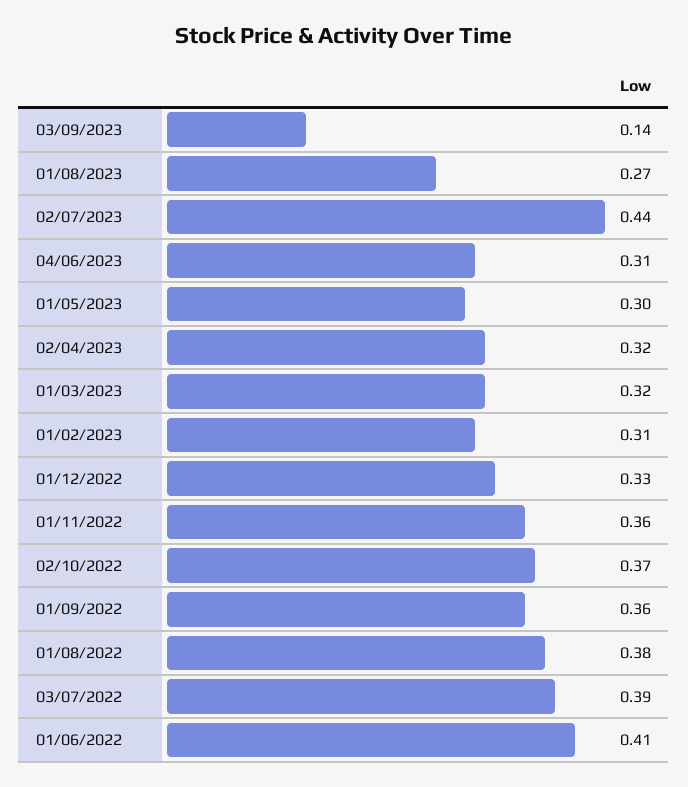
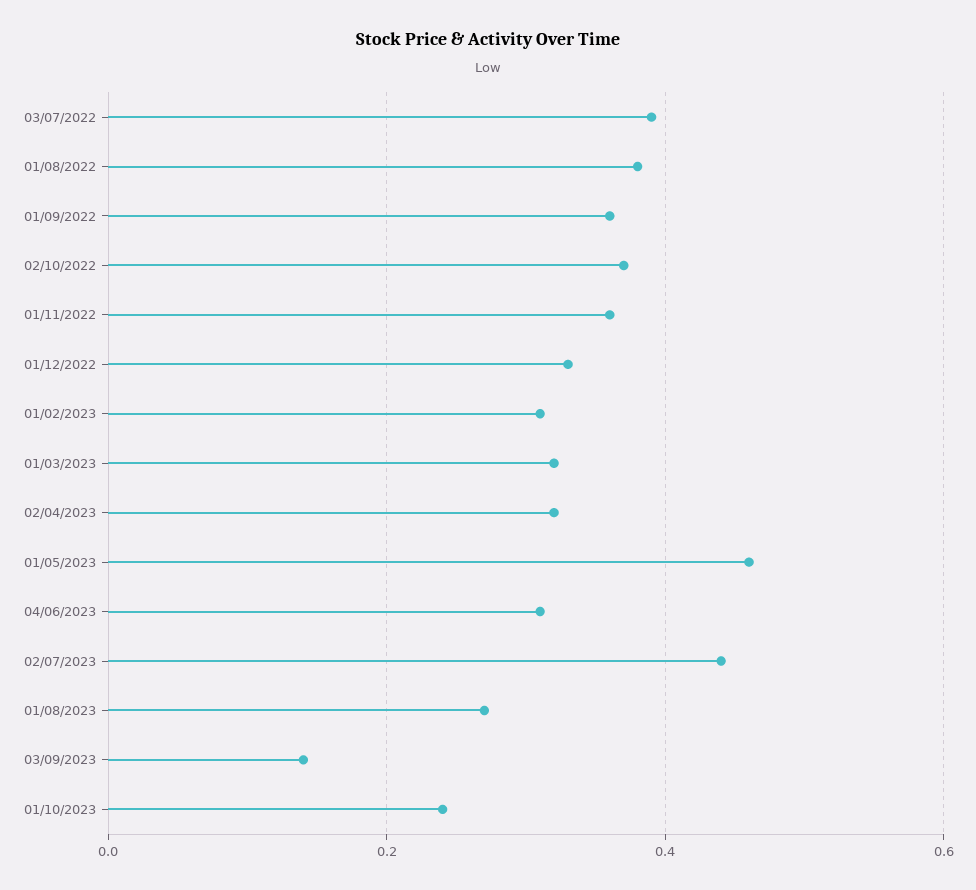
01/05/2023: 0.3 -> 0.45
01/06/2022: 0.41 -> none
01/10/2023: none -> 0.25

